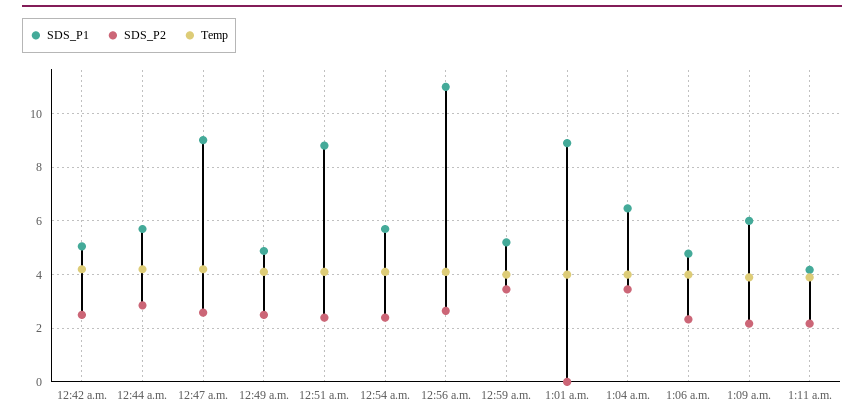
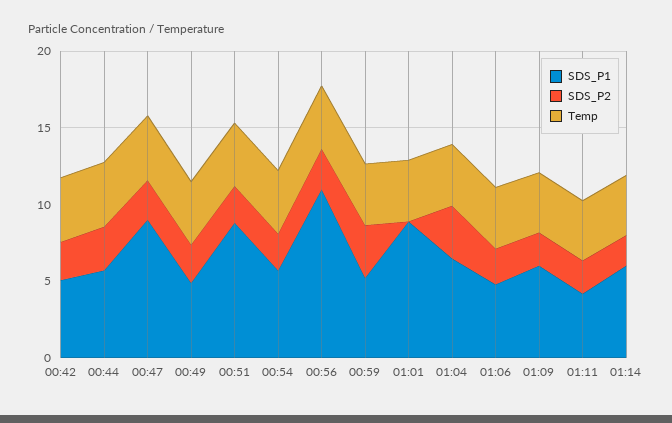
SDS_P1, 01:14: none -> 6
SDS_P2, 01:14: none -> 2
Temp, 01:14: none -> 4

